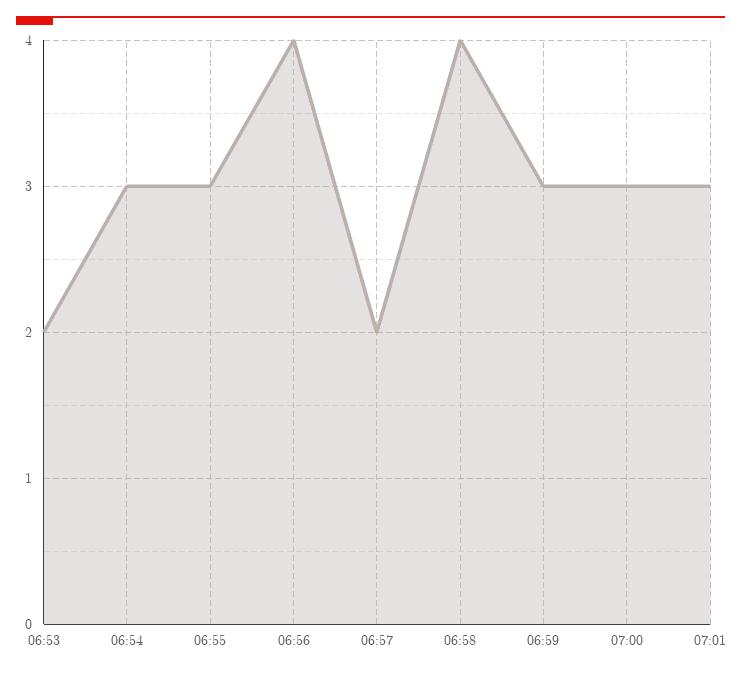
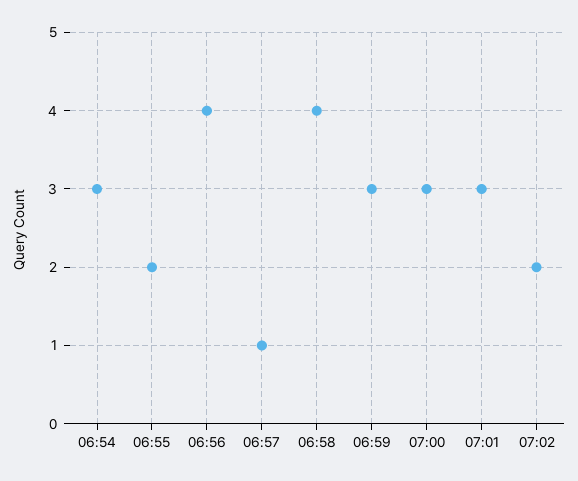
06:53: 2 -> none
06:55: 3 -> 2
06:57: 2 -> 1
07:02: none -> 2

